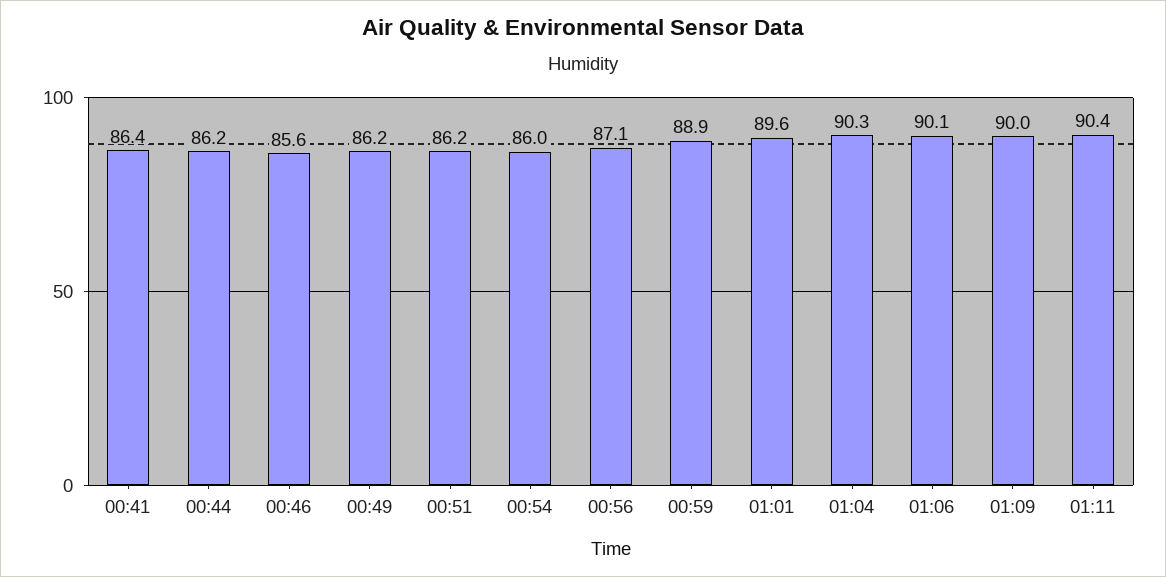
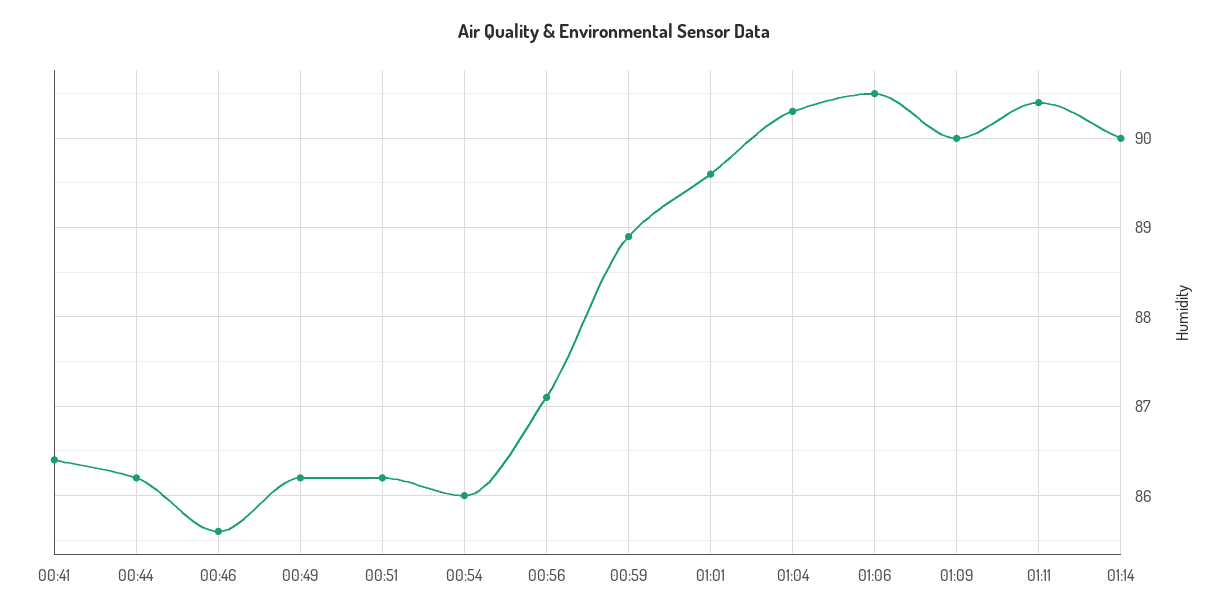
01:06: 90.1 -> 90.5
01:14: none -> 90

